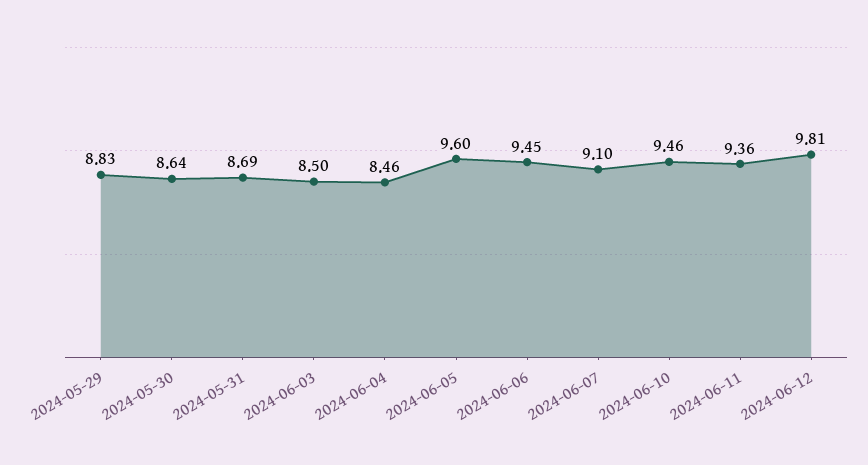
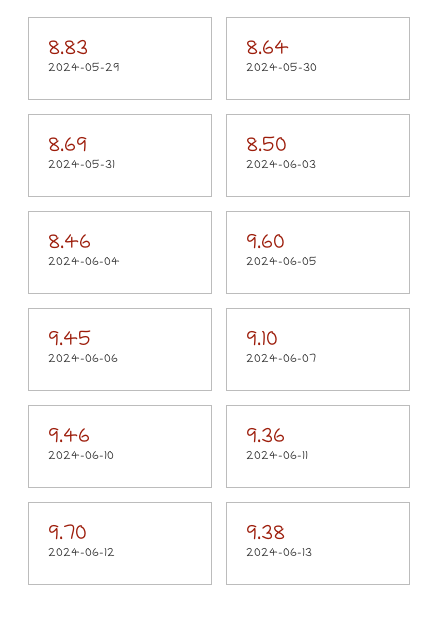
2024-06-12: 9.81 -> 9.7
2024-06-13: none -> 9.38

